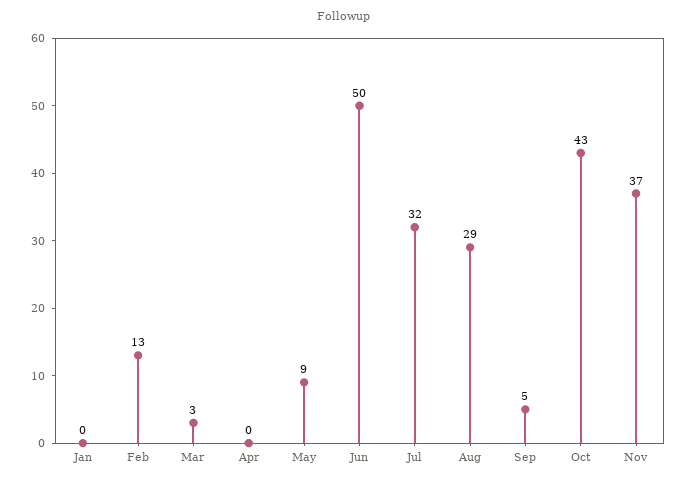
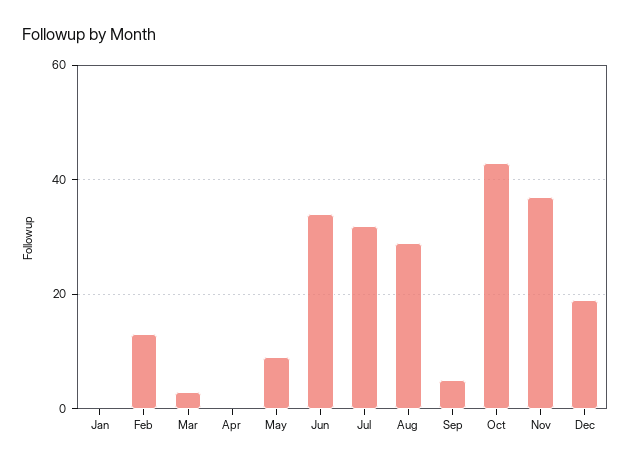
Jun: 50 -> 35
Dec: none -> 20

